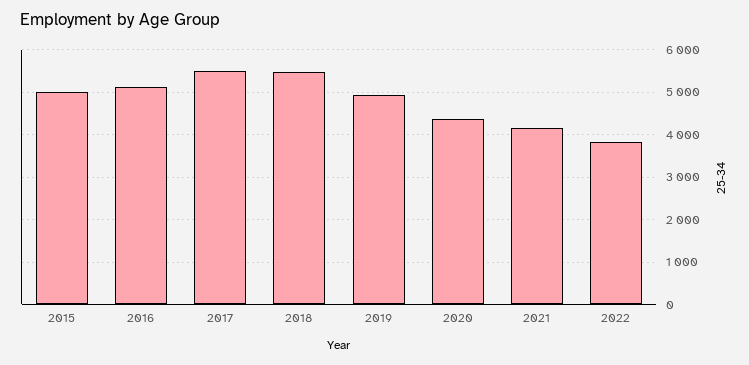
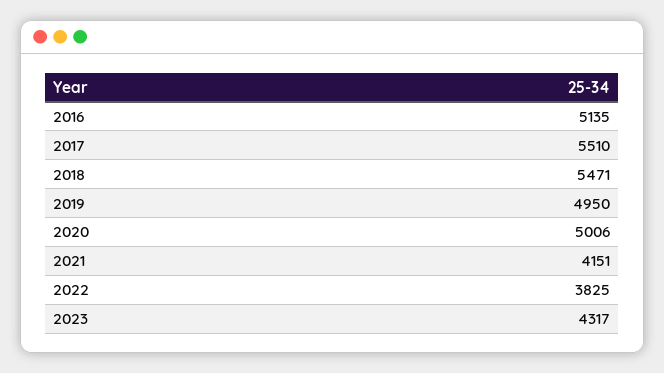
2015: 5000 -> none
2020: 4400 -> 5006
2023: none -> 4317

